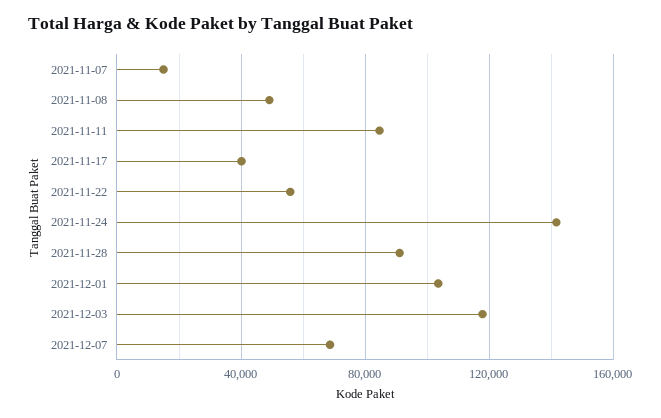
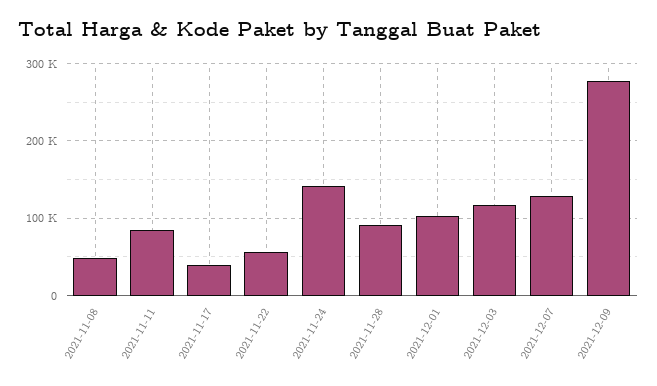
2021-11-07: 15000 -> none
2021-12-07: 70000 -> 130000
2021-12-09: none -> 280000

